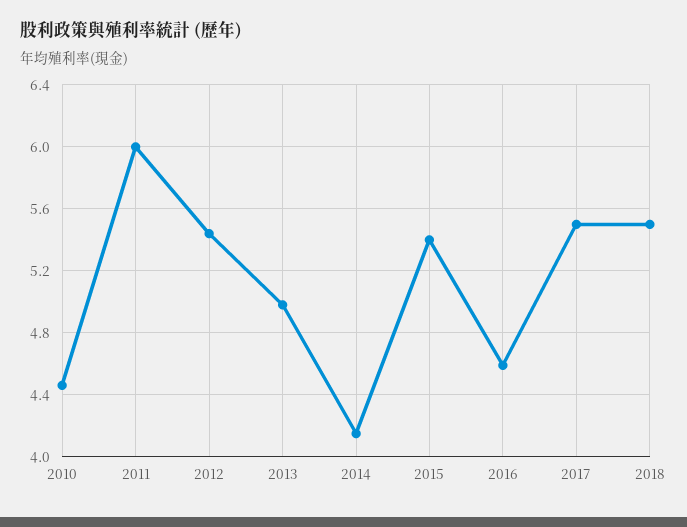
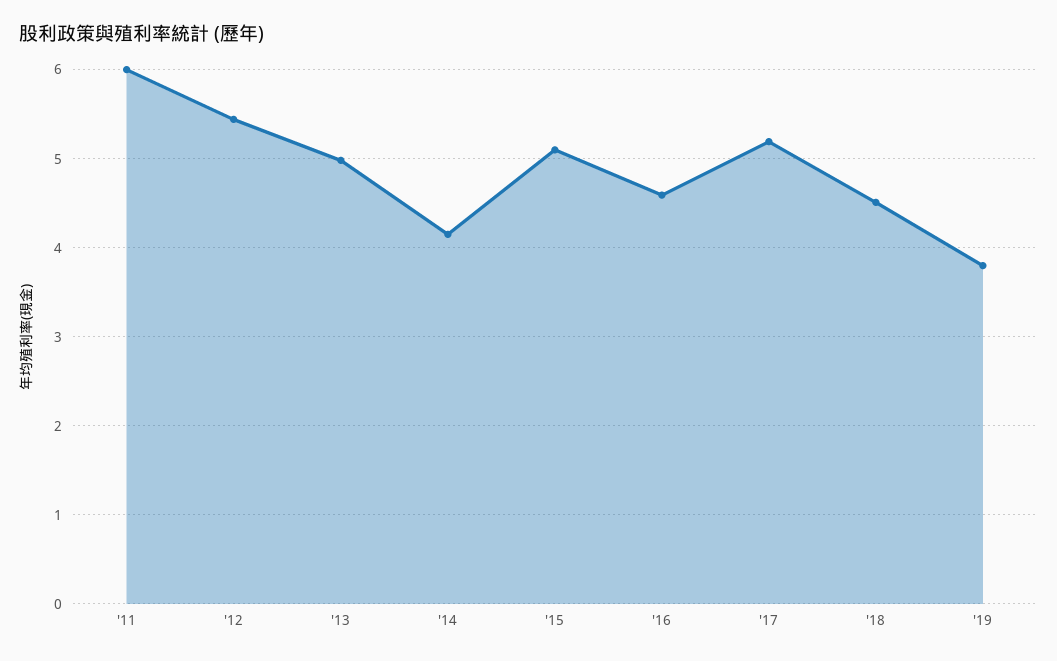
2010: 4.45 -> none
2015: 5.4 -> 5.1
2017: 5.5 -> 5.2
2018: 5.5 -> 4.5
'19: none -> 3.8

